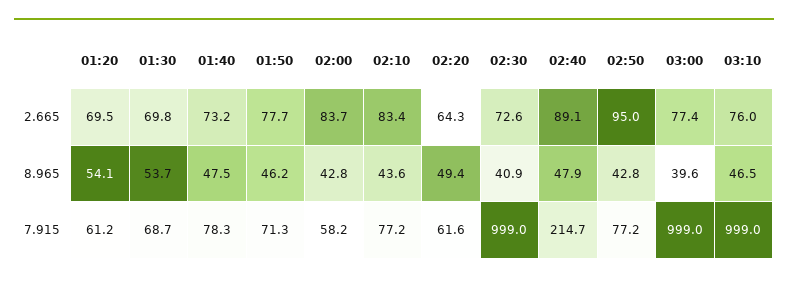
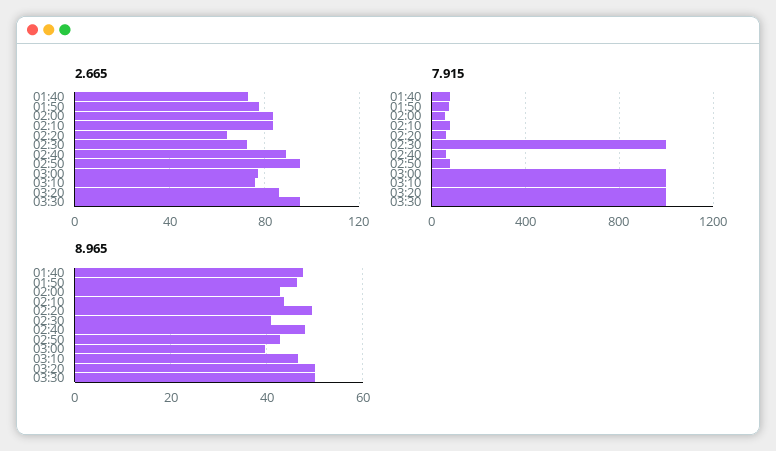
2.665, 01:20: 69.5 -> none
2.665, 01:30: 69.8 -> none
8.965, 01:20: 54.1 -> none
8.965, 01:30: 53.7 -> none
7.915, 01:20: 61.2 -> none
7.915, 01:30: 68.7 -> none
7.915, 02:40: 214.7 -> 50
2.665, 03:20: none -> 85
2.665, 03:30: none -> 95
7.915, 03:20: none -> 1000
7.915, 03:30: none -> 1000
8.965, 03:20: none -> 50
8.965, 03:30: none -> 50

